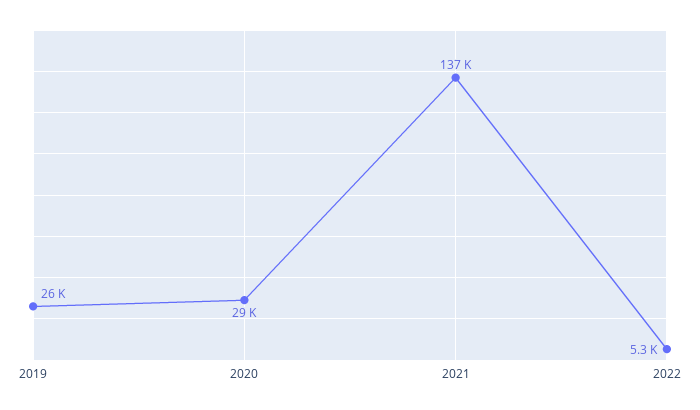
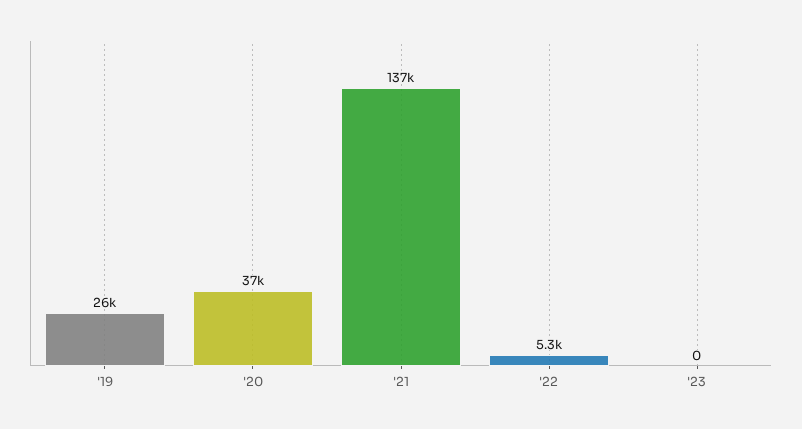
2020: 29000 -> 37000
'23: none -> 0

